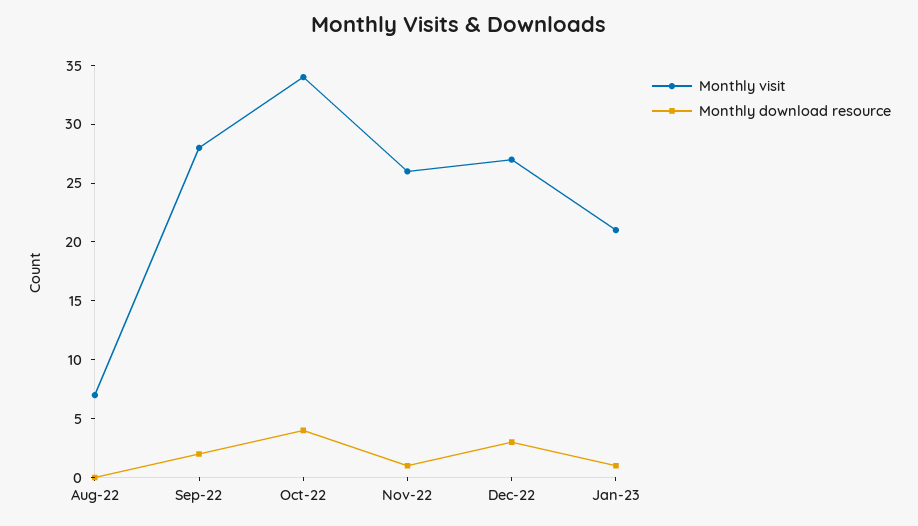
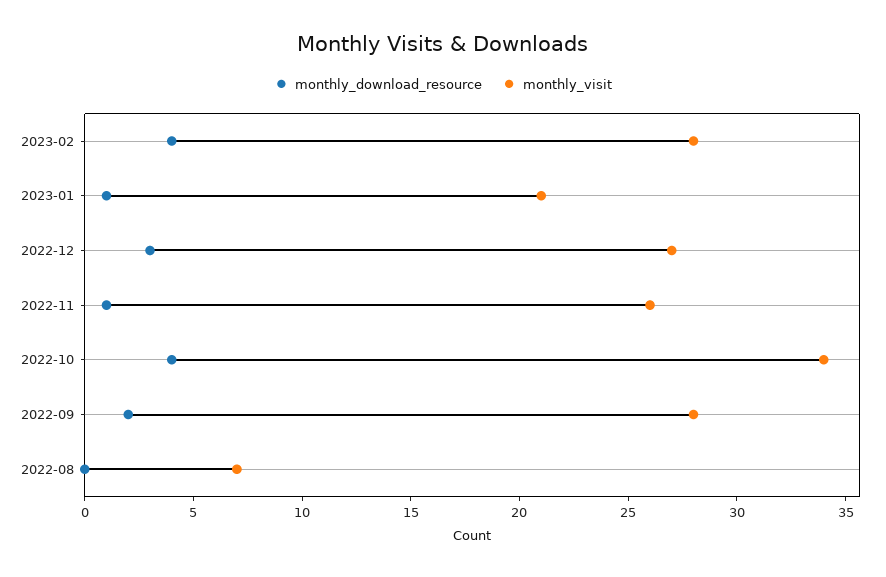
Monthly download resource, 2023-02: none -> 4
Monthly visit, 2023-02: none -> 28

